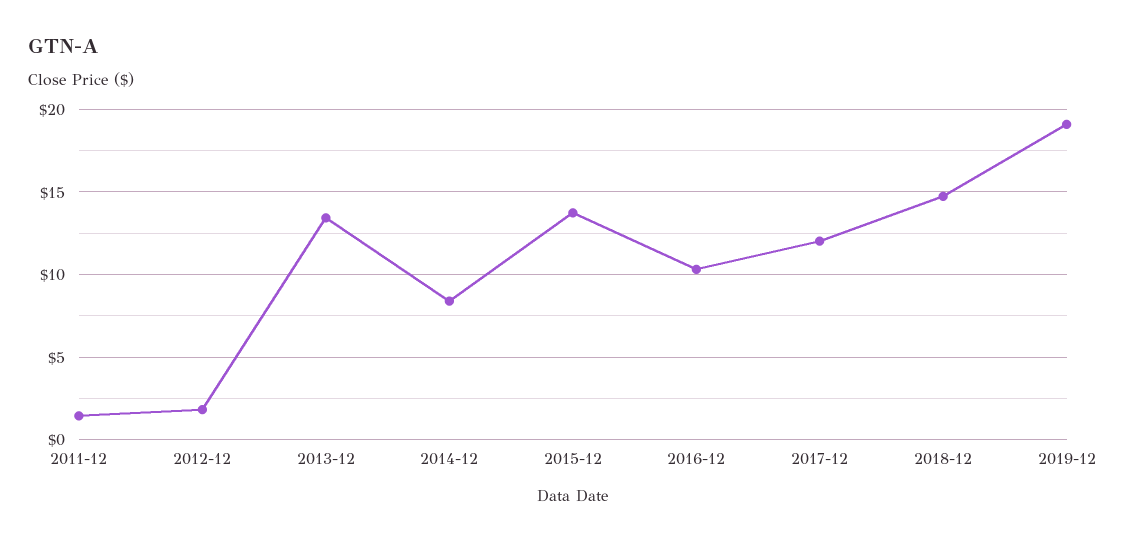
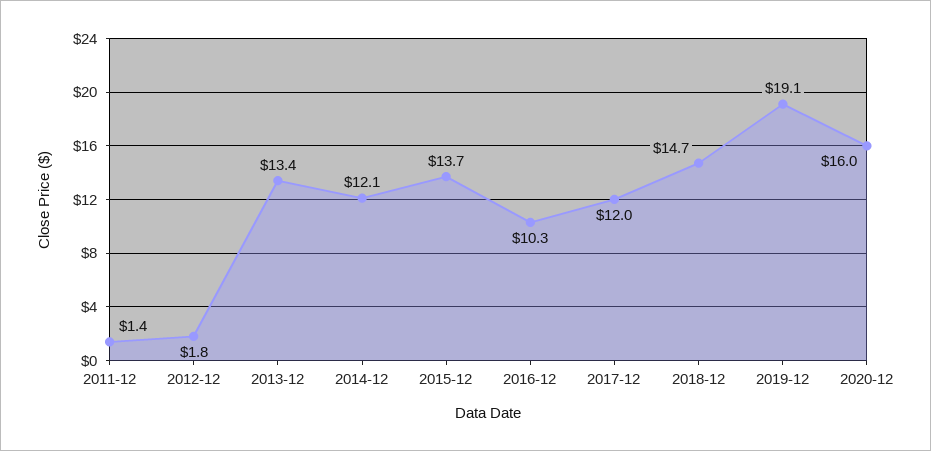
2014-12: 8.5 -> 12.1
2020-12: none -> 16

